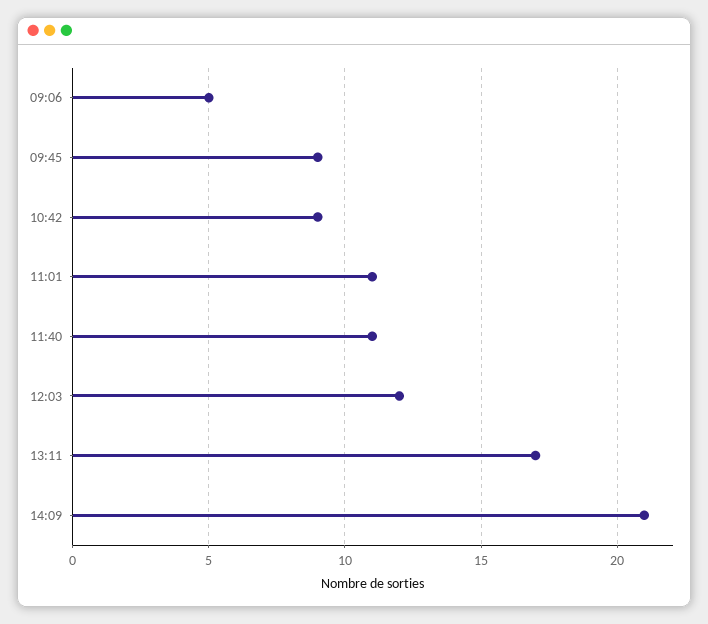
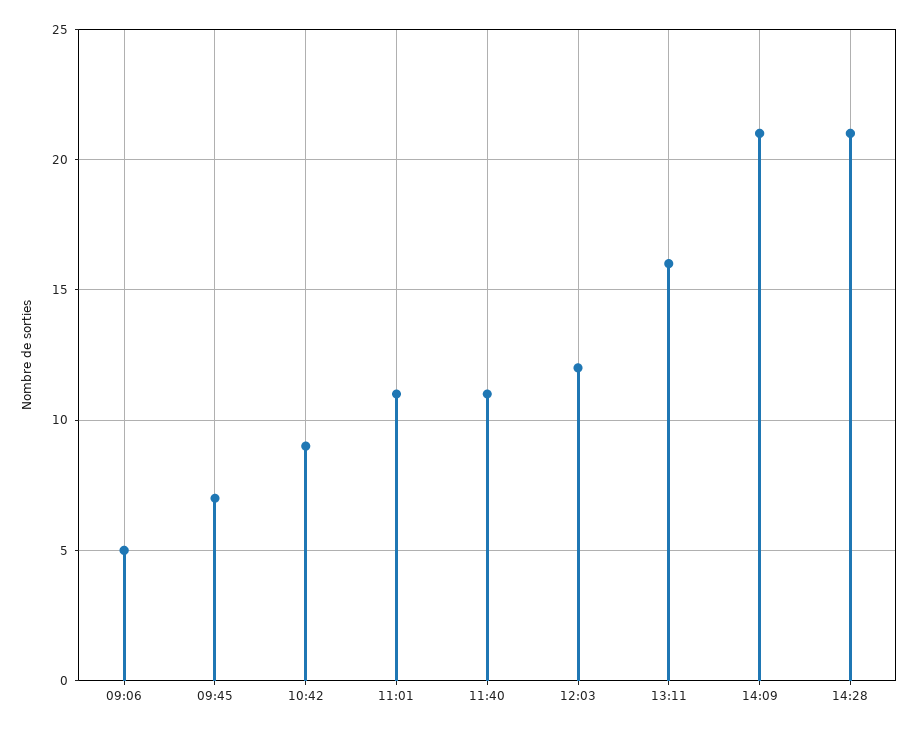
09:45: 9 -> 7
13:11: 17 -> 16
14:28: none -> 21

